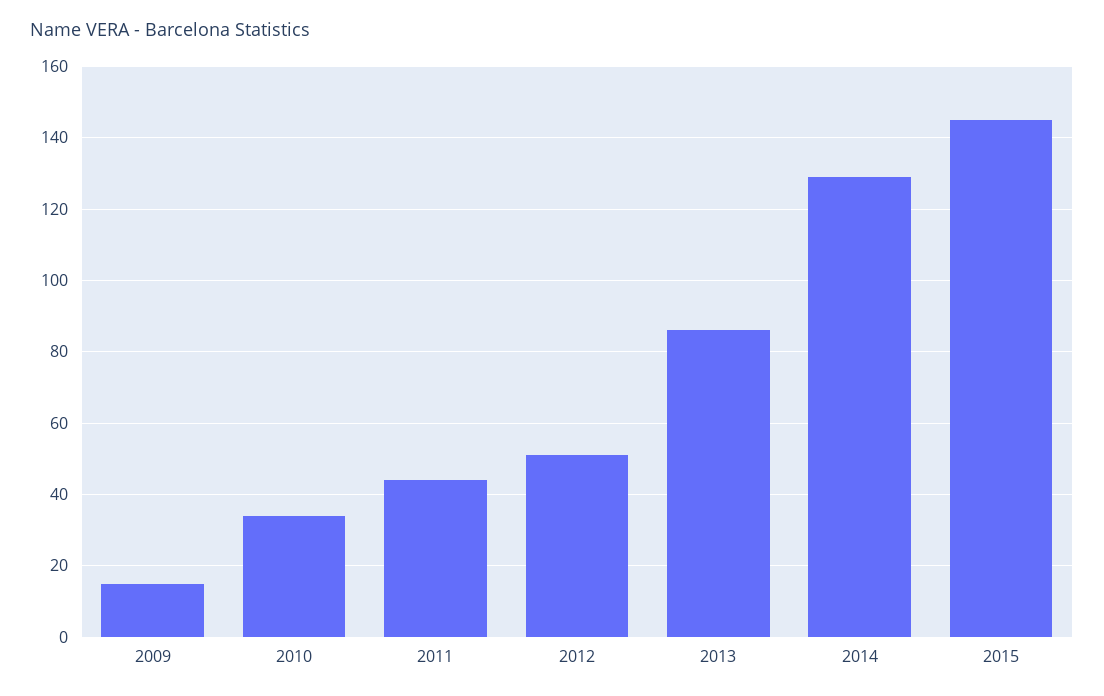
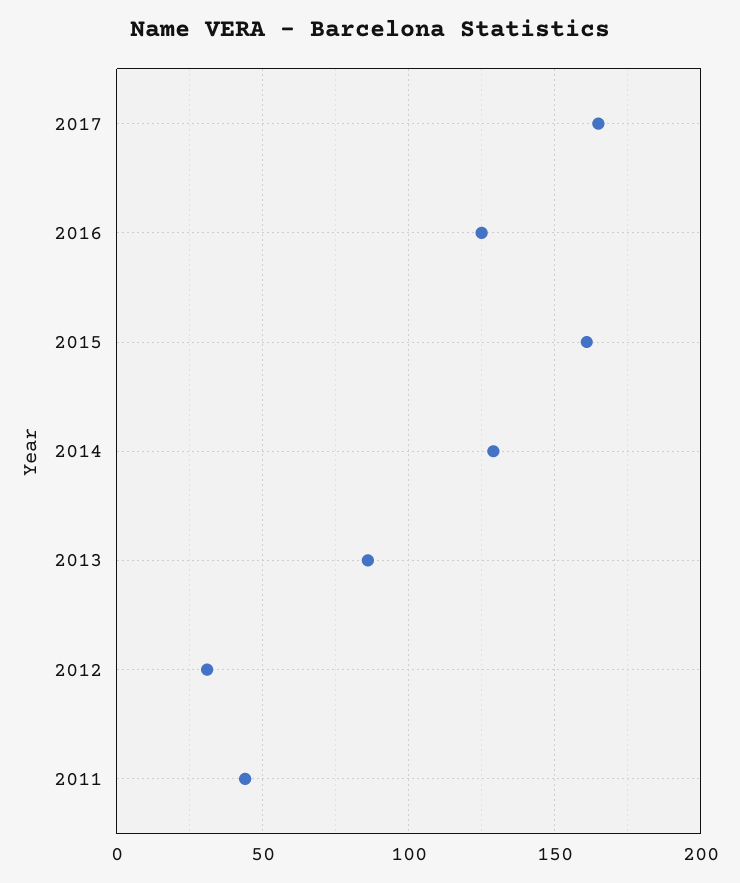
2009: 15 -> none
2010: 35 -> none
2012: 50 -> 30
2015: 145 -> 160
2017: none -> 165
2016: none -> 125

